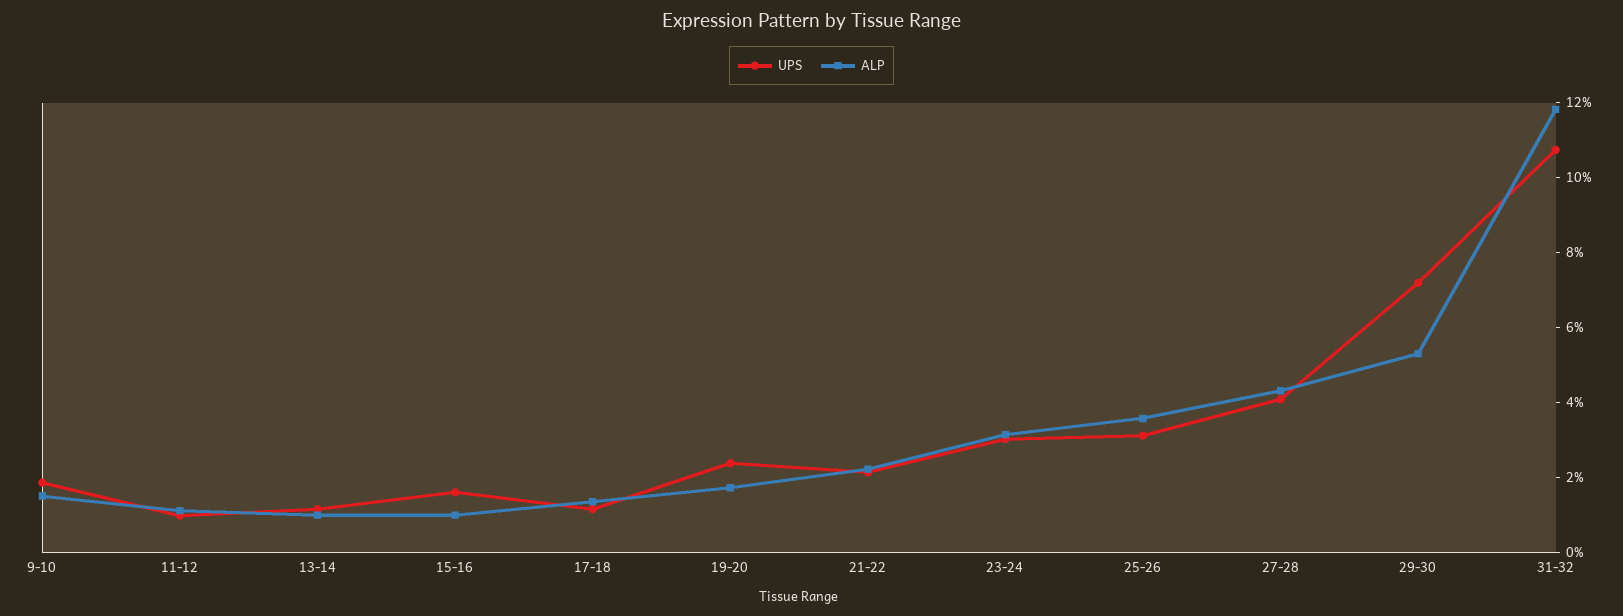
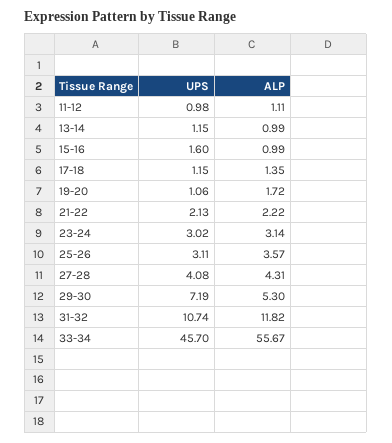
UPS, 9-10: 2 -> none
ALP, 9-10: 1.5 -> none
UPS, 19-20: 2.5 -> 1.06
UPS, 33-34: none -> 45.7
ALP, 33-34: none -> 55.67

